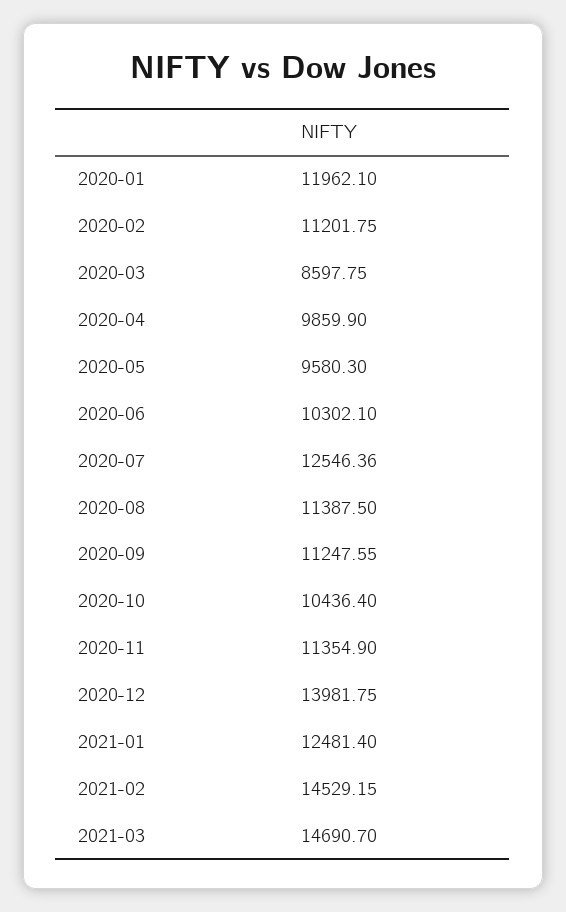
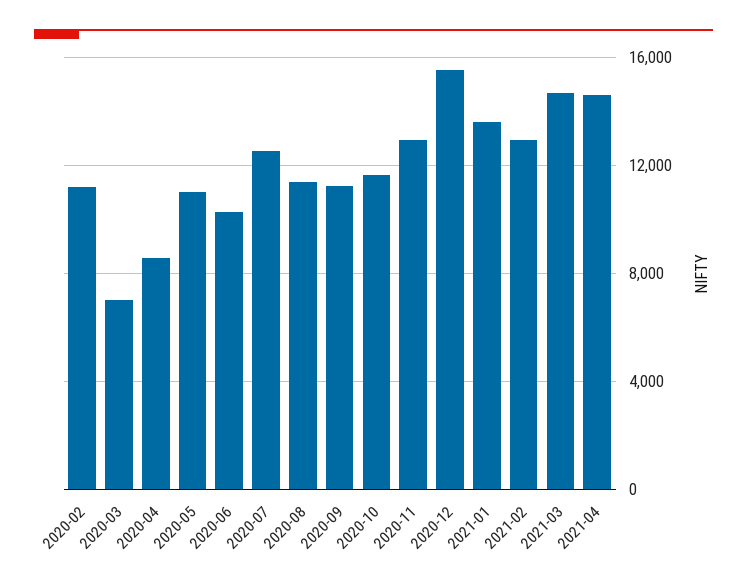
2020-01: 11962.1 -> none
2020-03: 8597.75 -> 7000
2020-04: 9859.9 -> 8500
2020-05: 9580.3 -> 11000
2020-10: 10436.4 -> 11500
2020-11: 11354.9 -> 13000
2020-12: 13981.75 -> 15500
2021-01: 12481.4 -> 13500
2021-02: 14529.15 -> 13000
2021-04: none -> 14500

